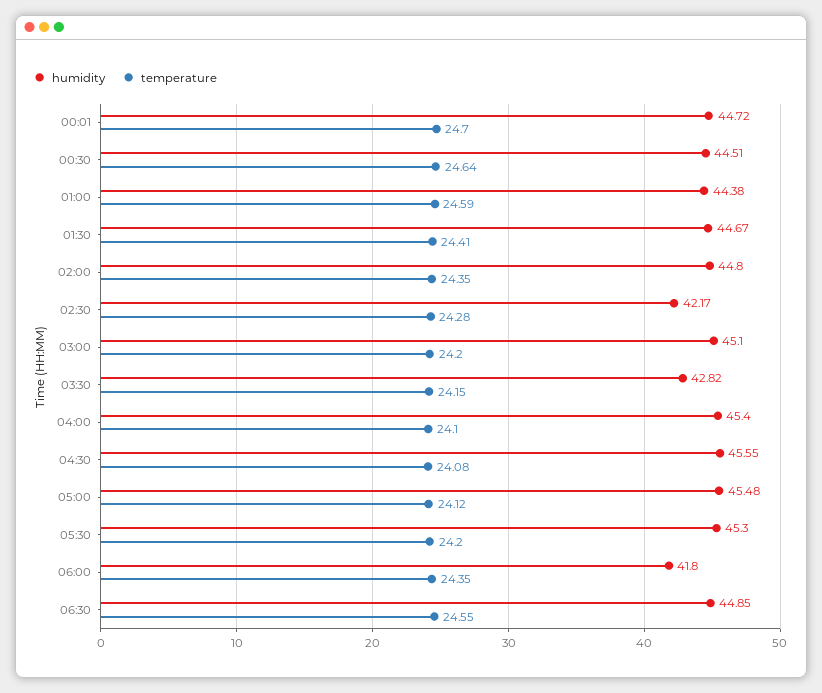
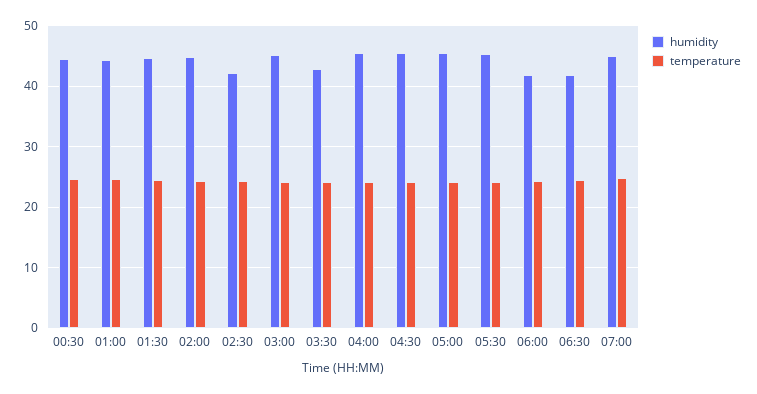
humidity, 00:01: 44.72 -> none
temperature, 00:01: 24.7 -> none
humidity, 06:30: 44.85 -> 42
humidity, 07:00: none -> 45
temperature, 07:00: none -> 25

